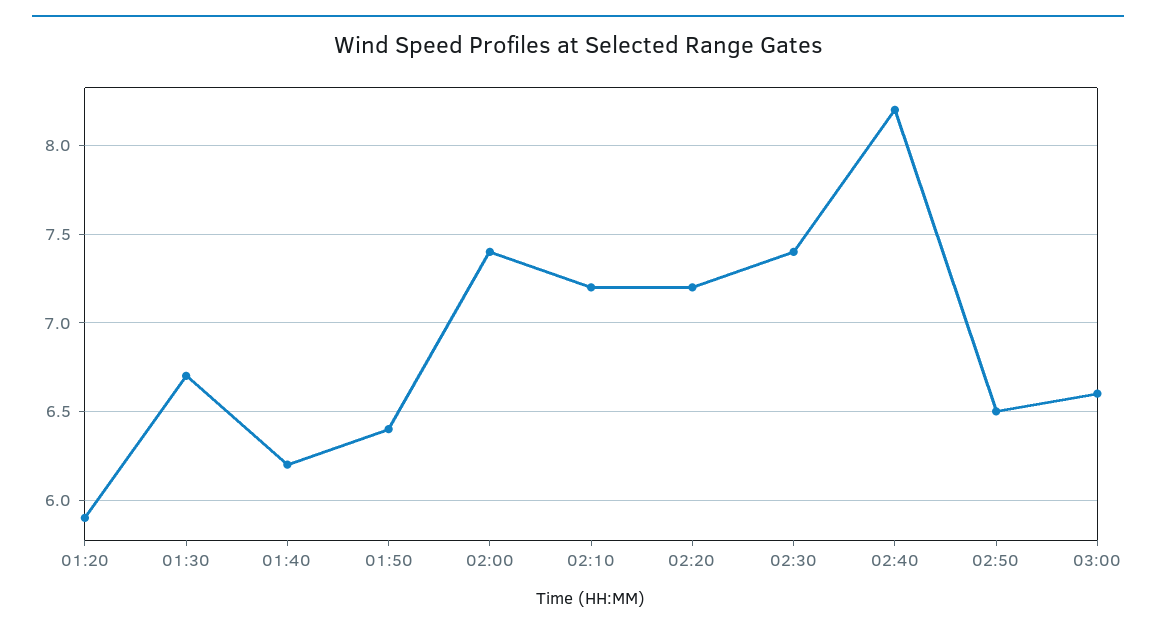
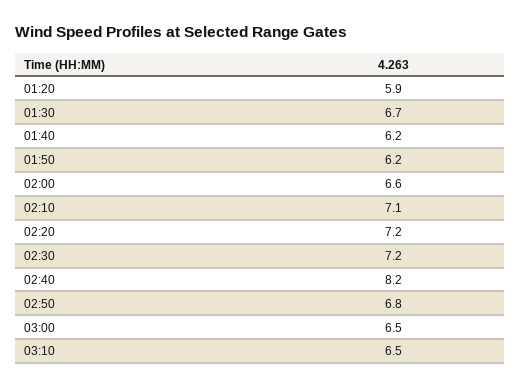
01:50: 6.4 -> 6.2
02:00: 7.4 -> 6.6
02:10: 7.2 -> 7.1
02:30: 7.4 -> 7.2
02:50: 6.5 -> 6.8
03:00: 6.6 -> 6.5
03:10: none -> 6.5

